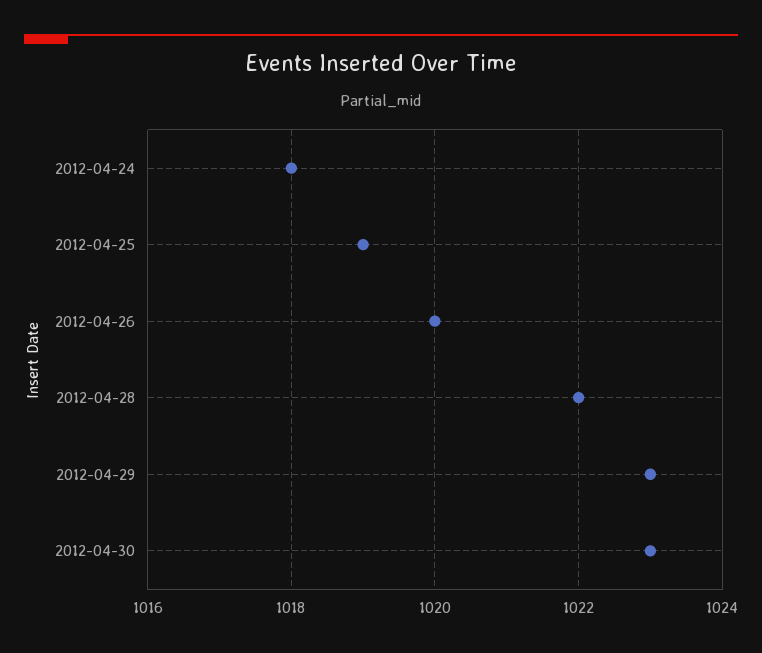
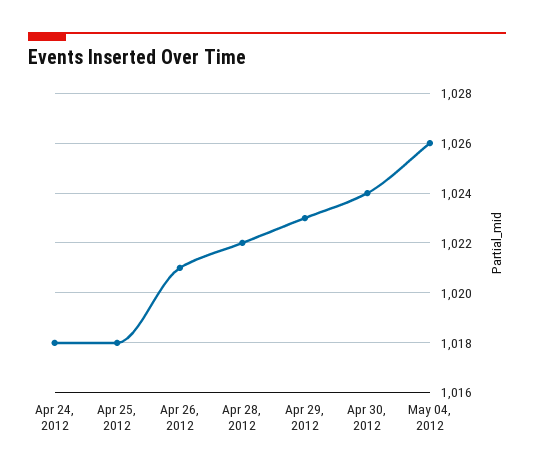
2012-04-25: 1019 -> 1018
2012-04-26: 1020 -> 1021
2012-04-30: 1023 -> 1024
May 04, 2012: none -> 1026

